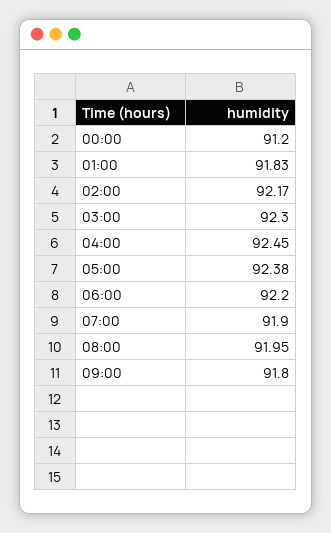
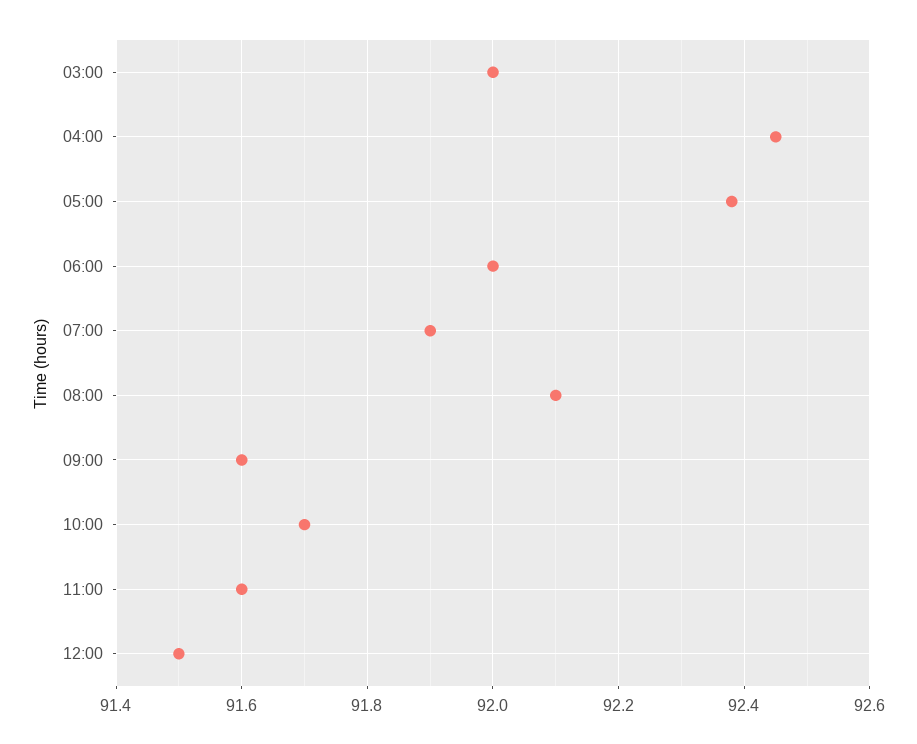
00:00: 91.2 -> none
01:00: 91.83 -> none
02:00: 92.17 -> none
03:00: 92.3 -> 92
06:00: 92.2 -> 92
08:00: 91.95 -> 92.1
09:00: 91.8 -> 91.6
10:00: none -> 91.7
11:00: none -> 91.6
12:00: none -> 91.5

